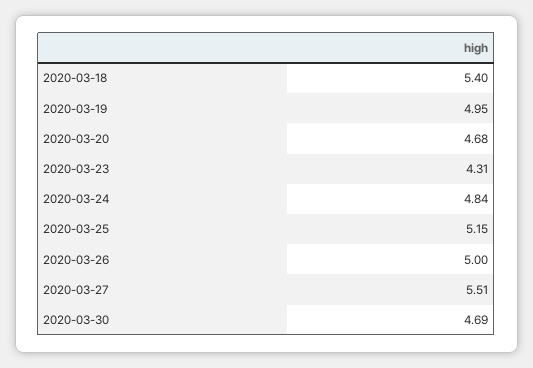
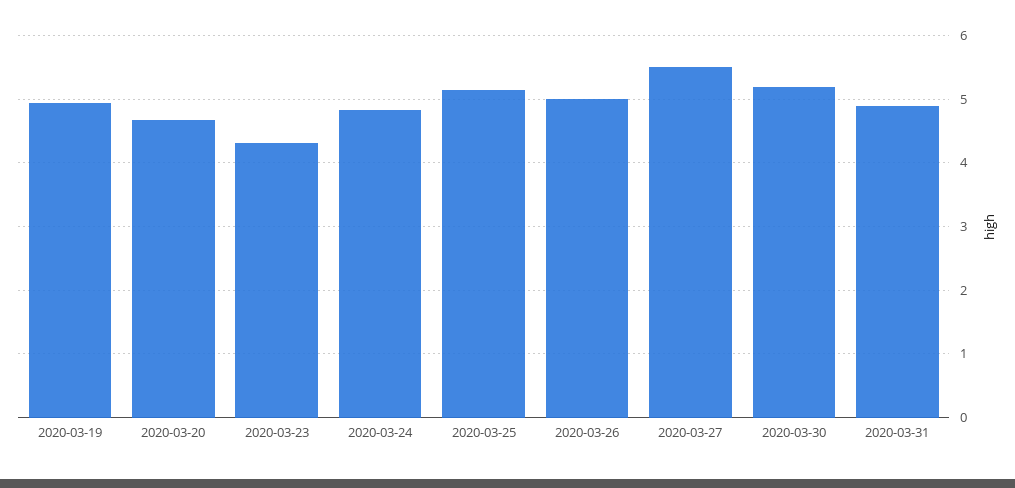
2020-03-18: 5.4 -> none
2020-03-30: 4.69 -> 5.2
2020-03-31: none -> 4.9

